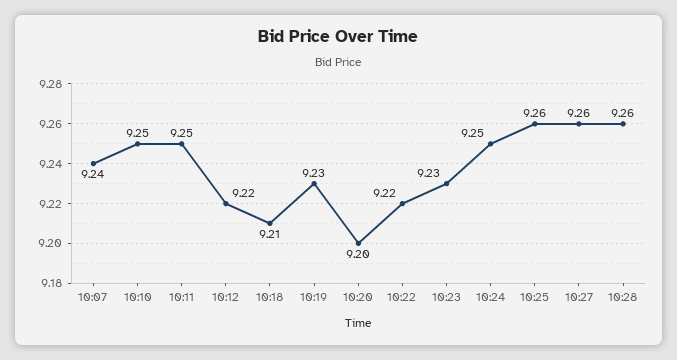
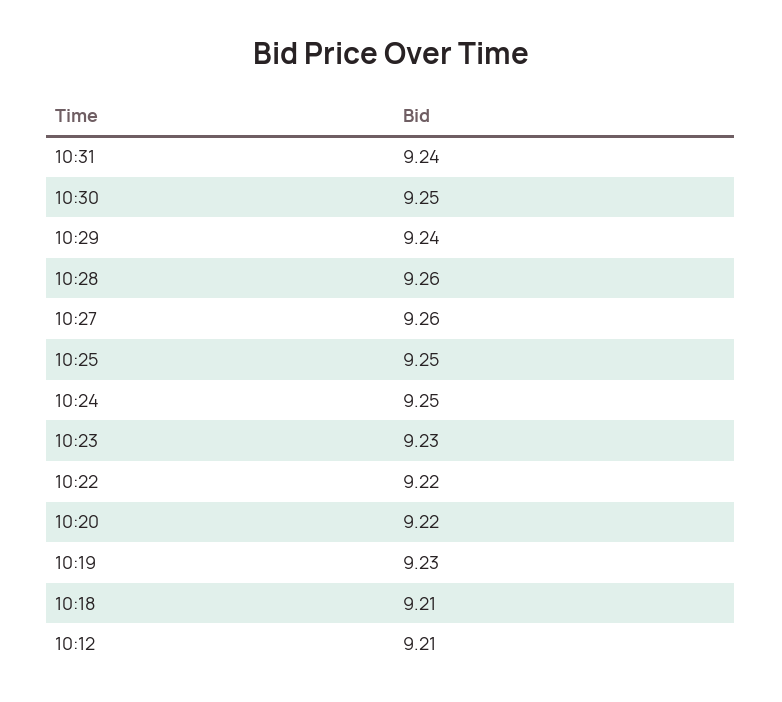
10:07: 9.24 -> none
10:10: 9.25 -> none
10:11: 9.25 -> none
10:12: 9.22 -> 9.21
10:20: 9.2 -> 9.22
10:25: 9.26 -> 9.25
10:31: none -> 9.24
10:30: none -> 9.25
10:29: none -> 9.24

